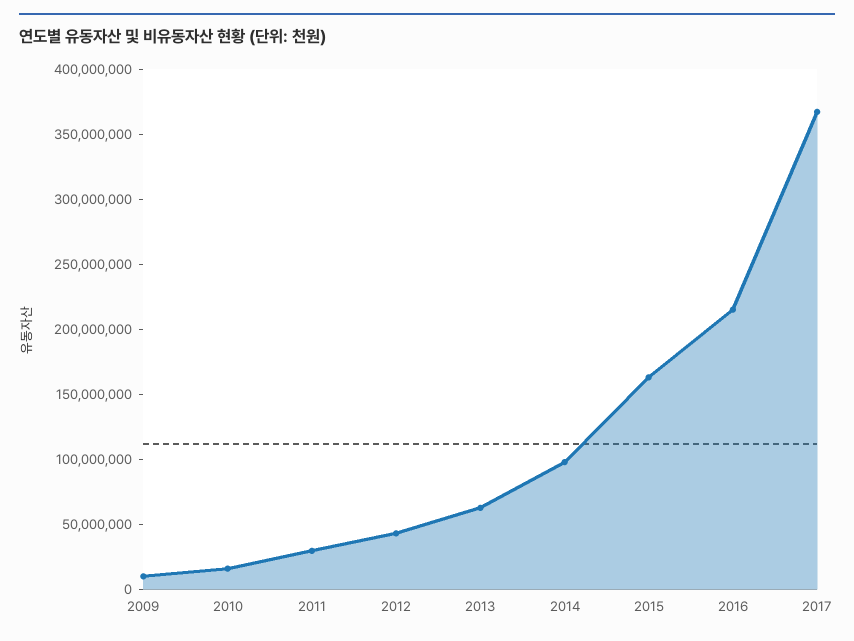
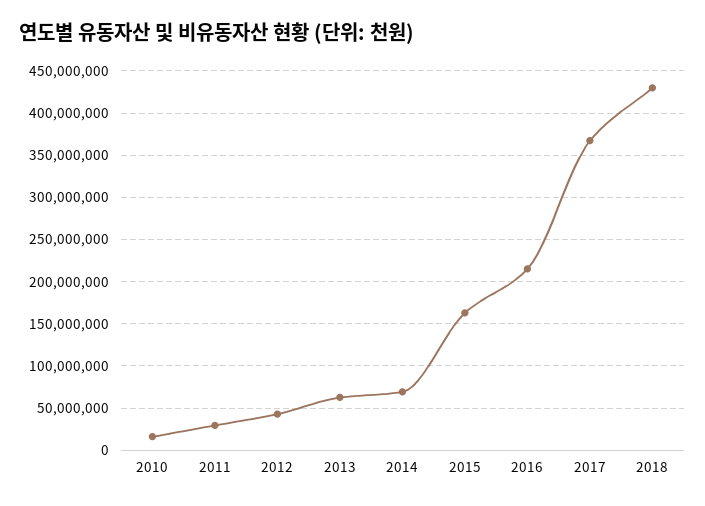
2009: 10000000 -> none
2014: 100000000 -> 70000000
2018: none -> 430000000

